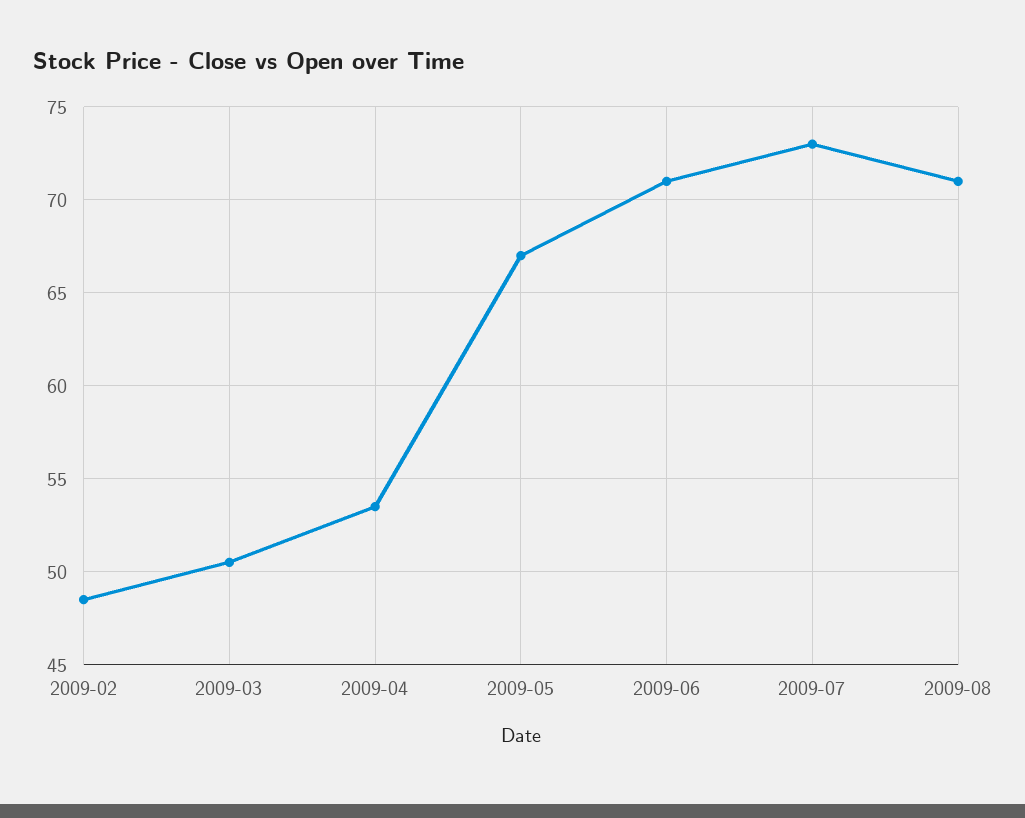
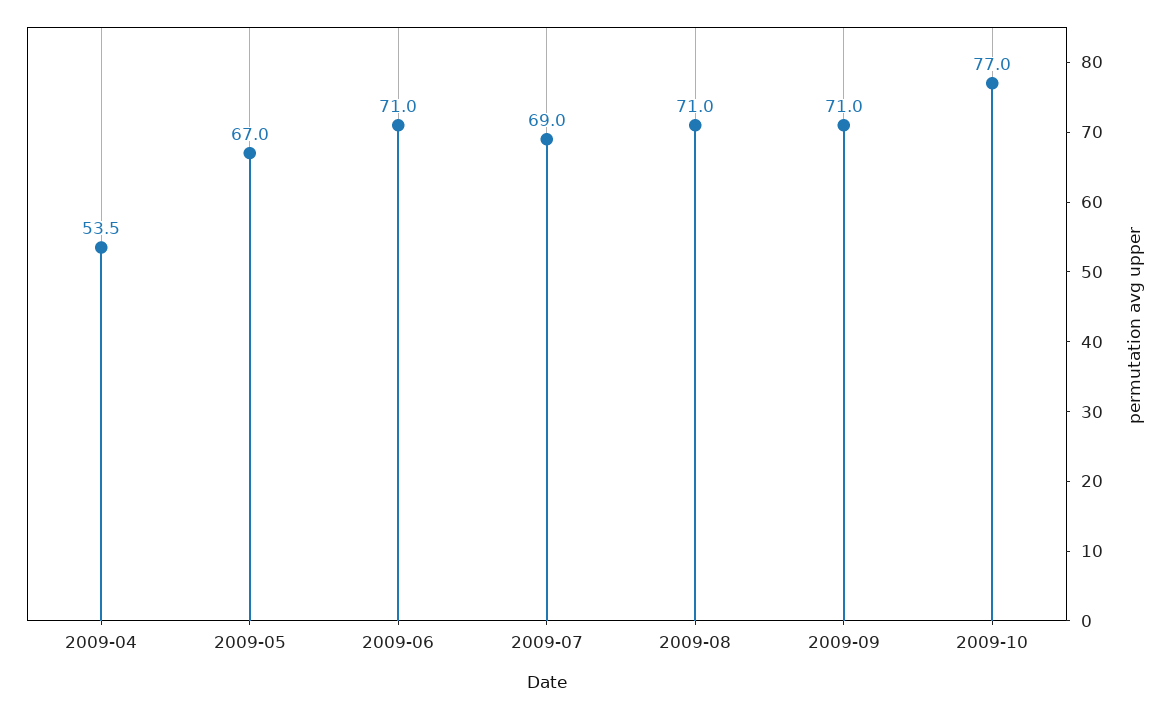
2009-02: 48.5 -> none
2009-03: 50.5 -> none
2009-07: 73 -> 69
2009-09: none -> 71
2009-10: none -> 77

